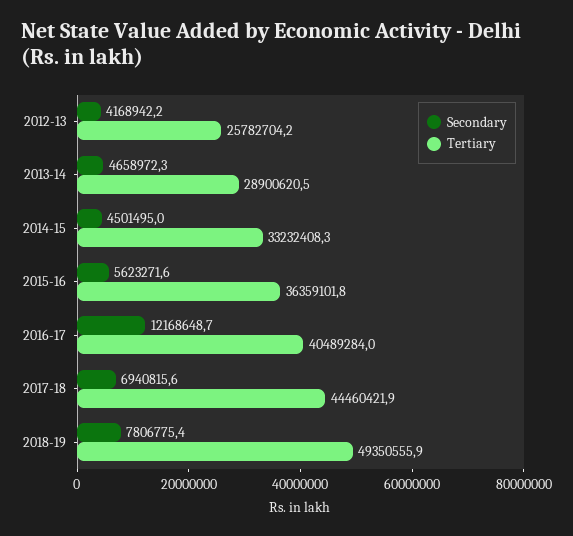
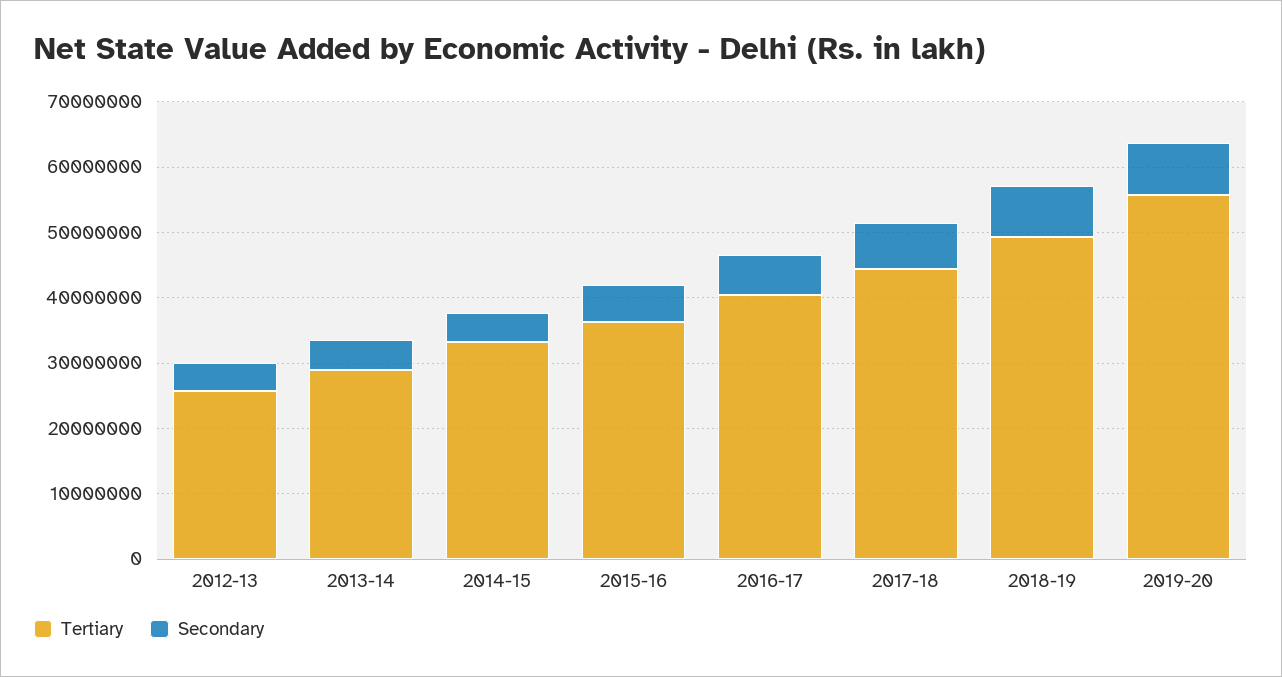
Secondary, 2016-17: 12168648.7 -> 6000000
Tertiary, 2019-20: none -> 56000000
Secondary, 2019-20: none -> 8000000

